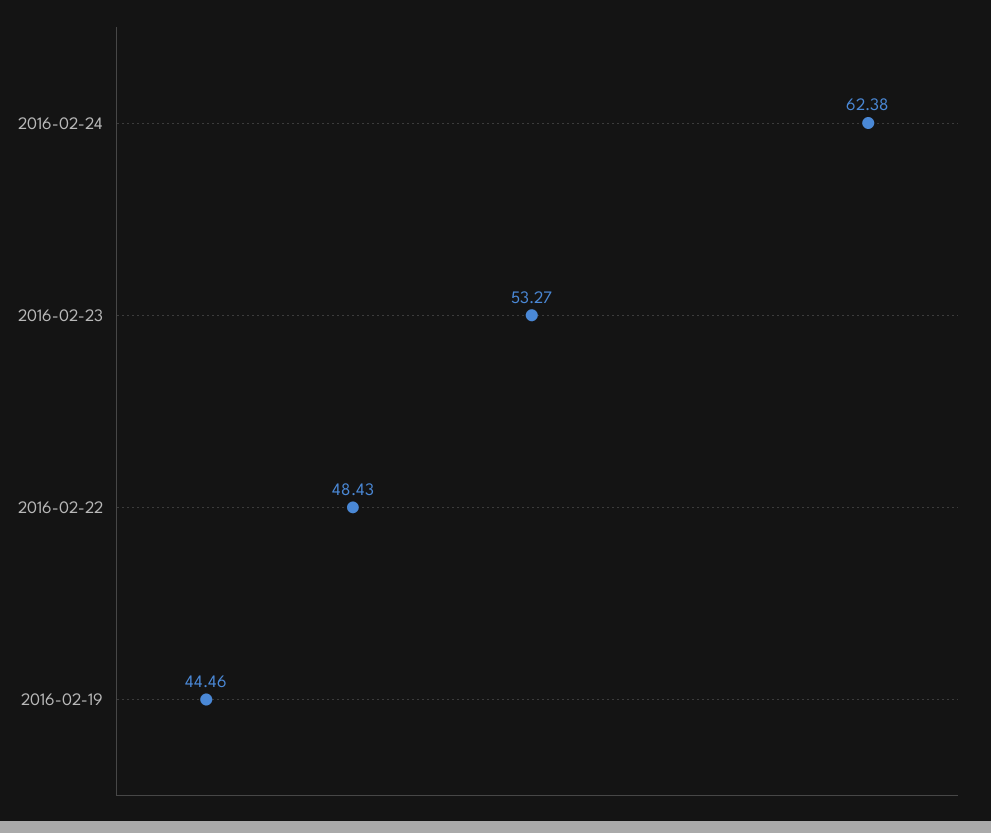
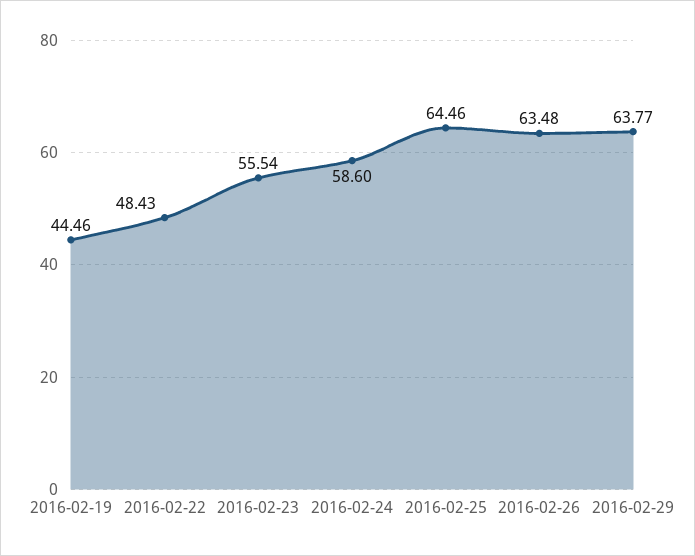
2016-02-24: 62.38 -> 58.6
2016-02-23: 53.27 -> 55.54
2016-02-25: none -> 64.46
2016-02-26: none -> 63.48
2016-02-29: none -> 63.77

